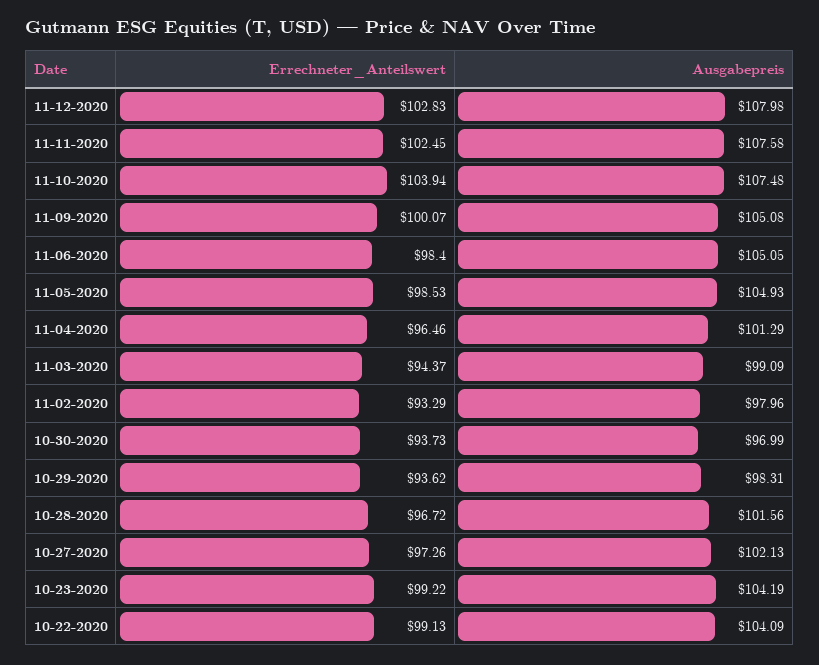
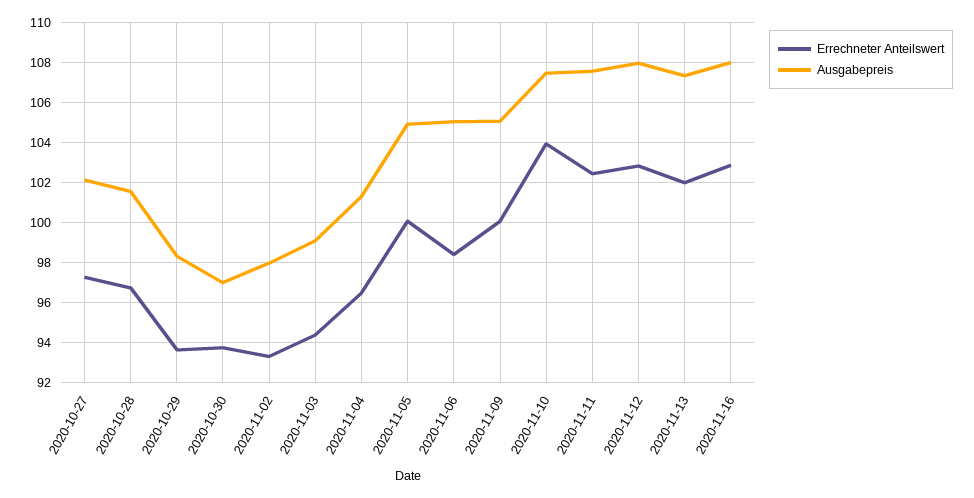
Errechneter_Anteilswert, 11-05-2020: 98.53 -> 100
Errechneter_Anteilswert, 10-23-2020: 99.22 -> none
Ausgabepreis, 10-23-2020: 104.19 -> none
Errechneter_Anteilswert, 10-22-2020: 99.13 -> none
Ausgabepreis, 10-22-2020: 104.09 -> none
Errechneter_Anteilswert, 2020-11-13: none -> 102
Ausgabepreis, 2020-11-13: none -> 107.5
Errechneter_Anteilswert, 2020-11-16: none -> 103
Ausgabepreis, 2020-11-16: none -> 108

